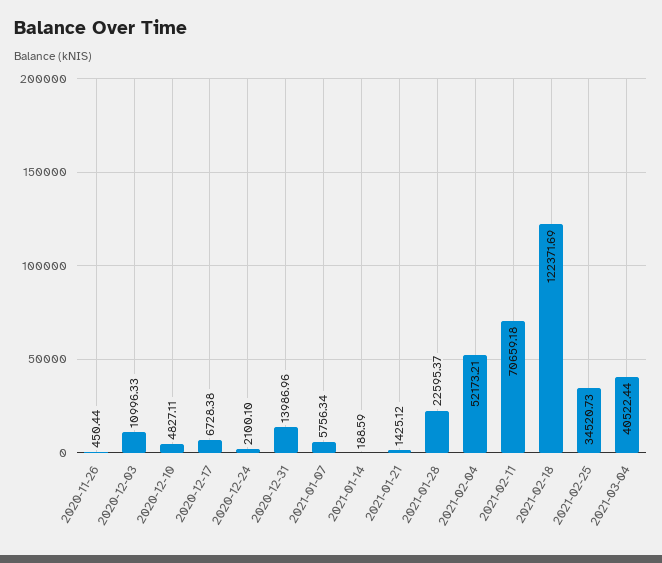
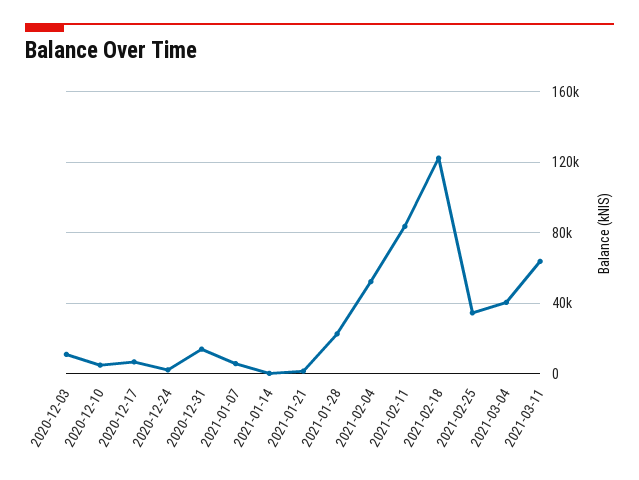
2020-11-26: 450.44 -> none
2021-02-11: 70659.18 -> 85000
2021-03-11: none -> 65000

